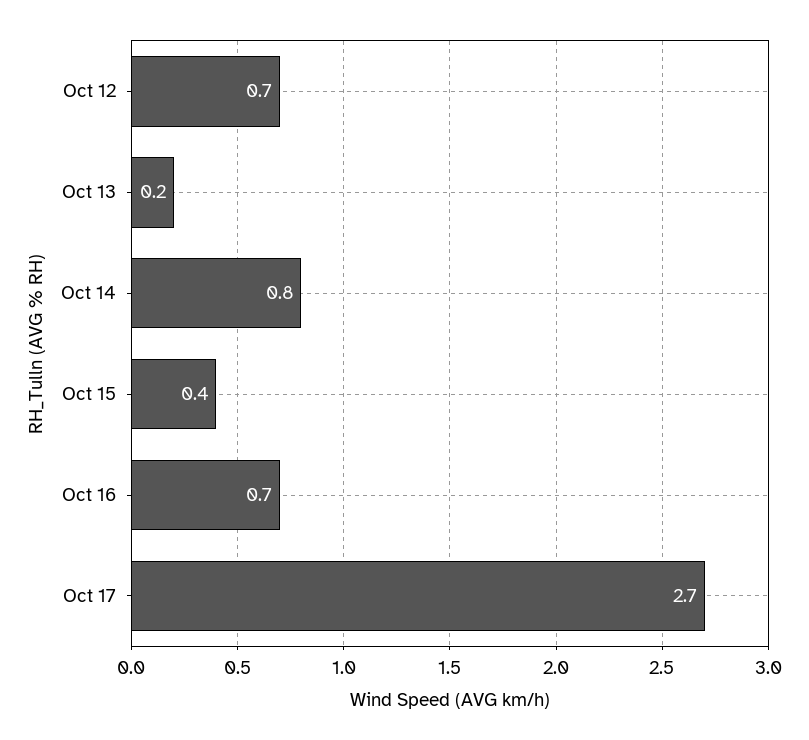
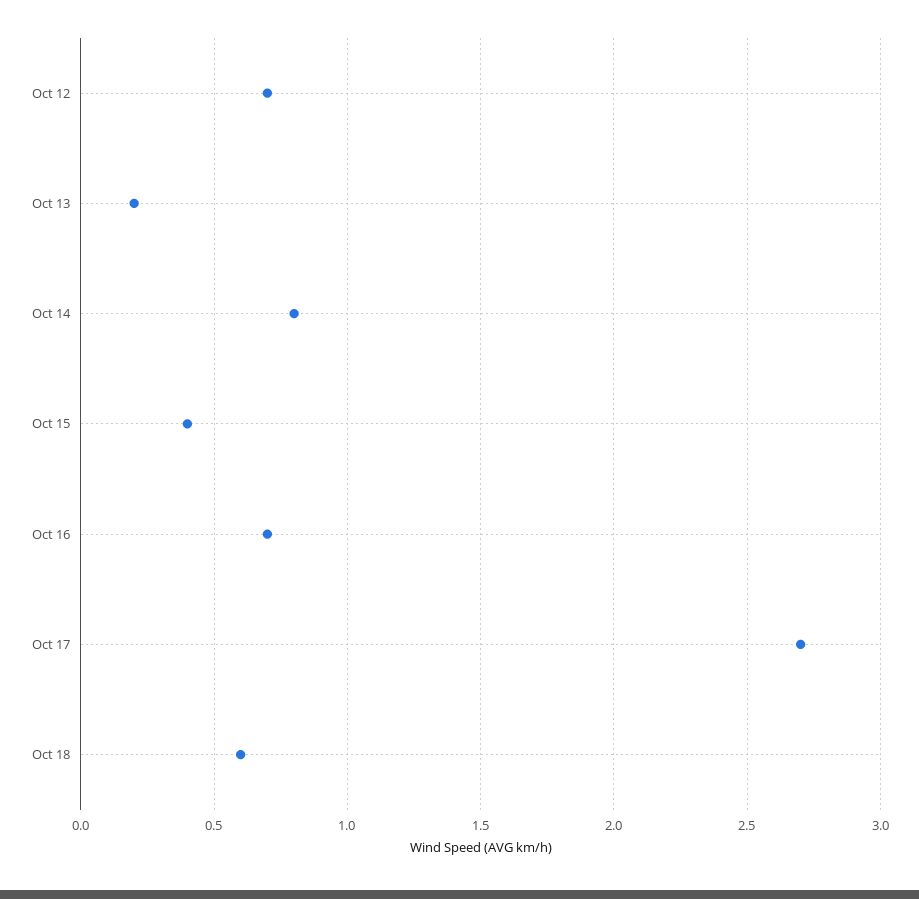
Oct 18: none -> 0.6

